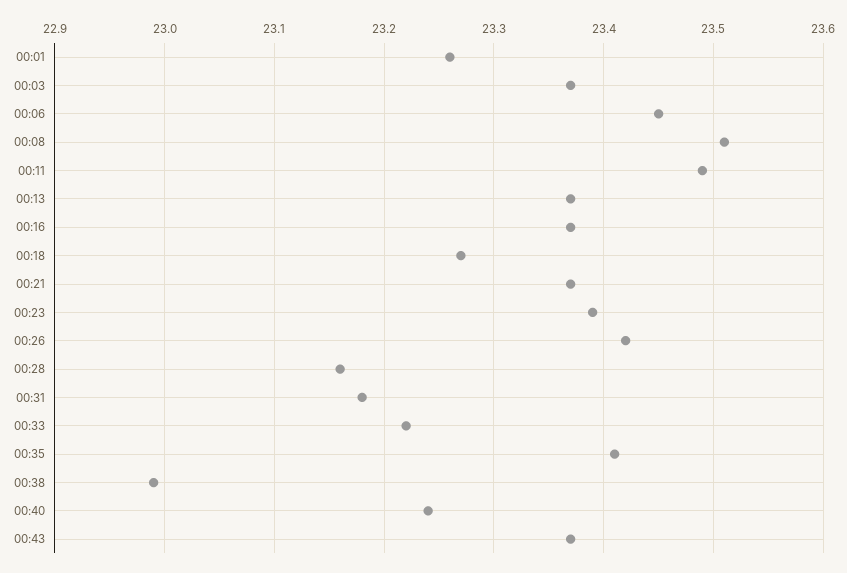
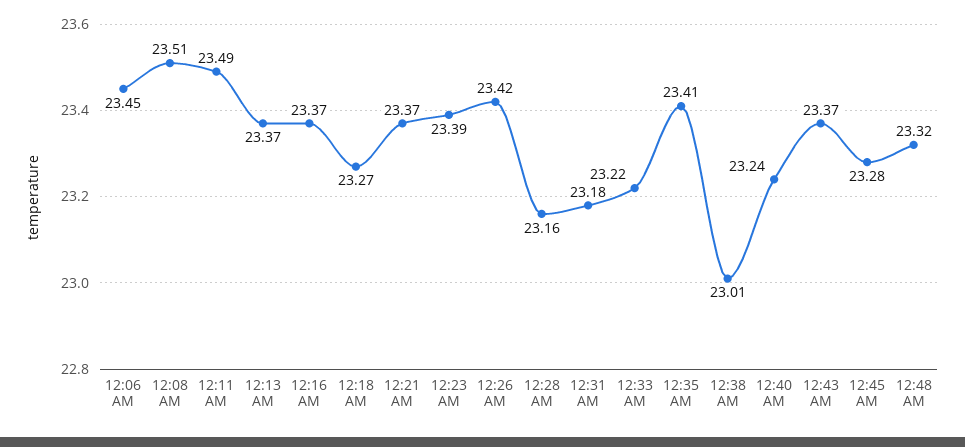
00:01: 23.26 -> none
00:03: 23.37 -> none
00:38: 22.99 -> 23.01
12:45 AM: none -> 23.28
12:48 AM: none -> 23.32

